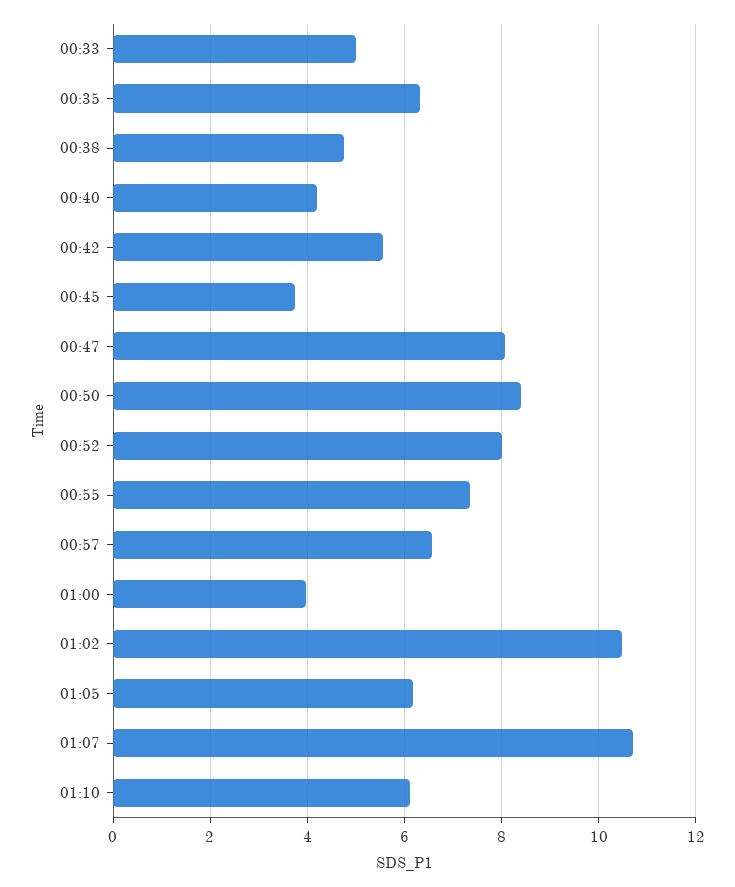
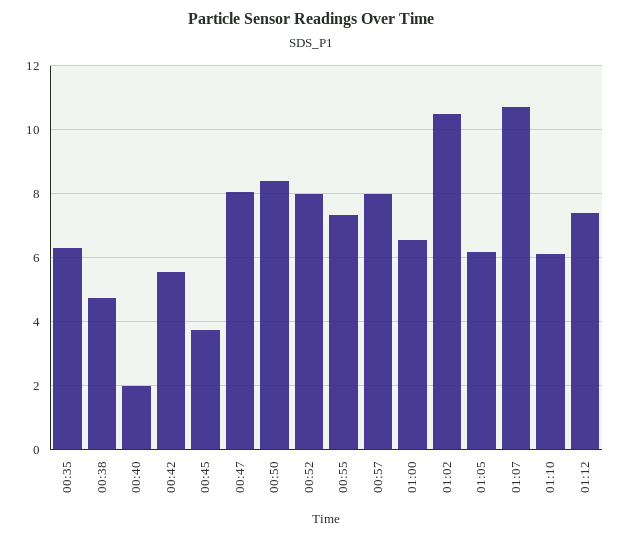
00:33: 5 -> none
00:40: 4.2 -> 2
00:57: 6.6 -> 8
01:00: 4 -> 6.6
01:12: none -> 7.4

